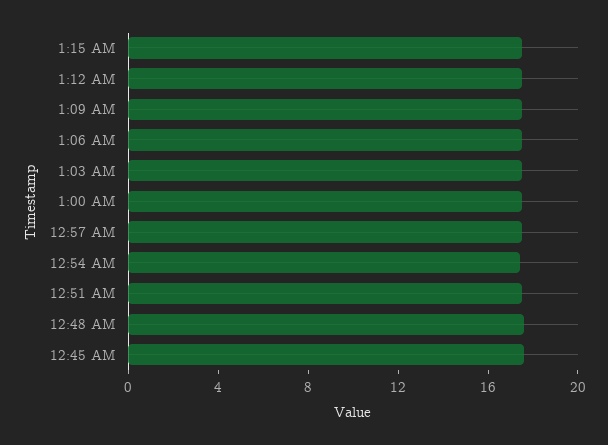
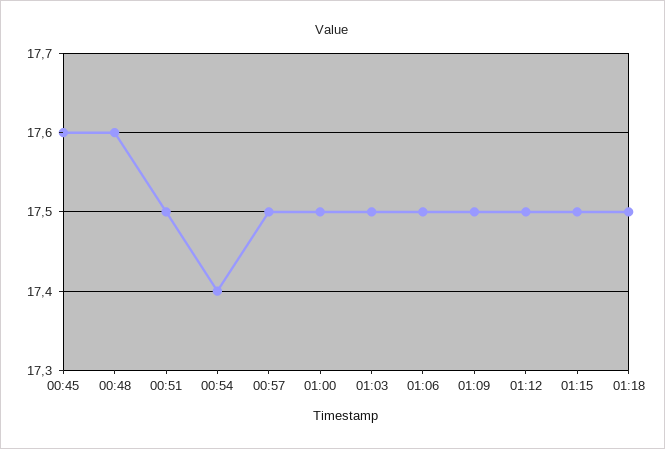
01:18: none -> 17.5

